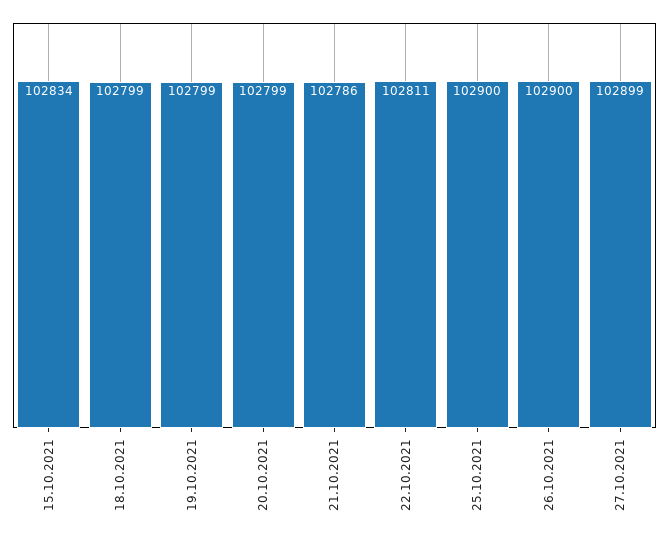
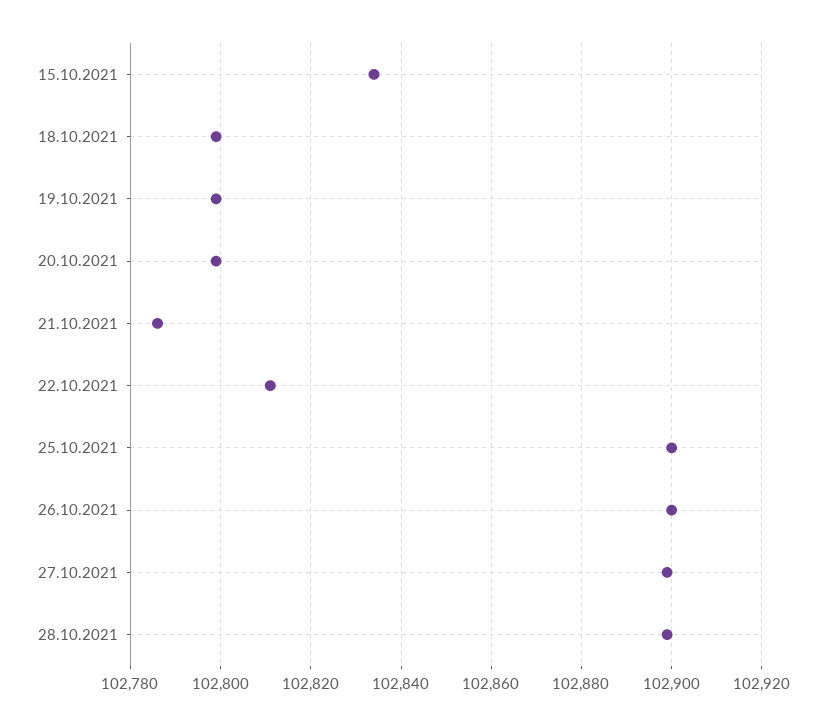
28.10.2021: none -> 102900

